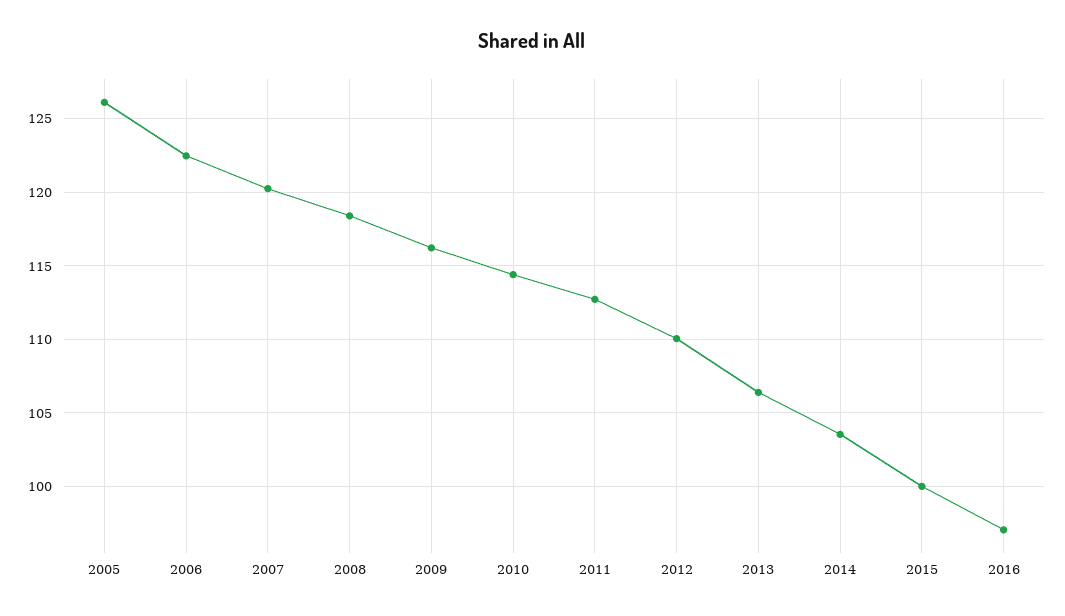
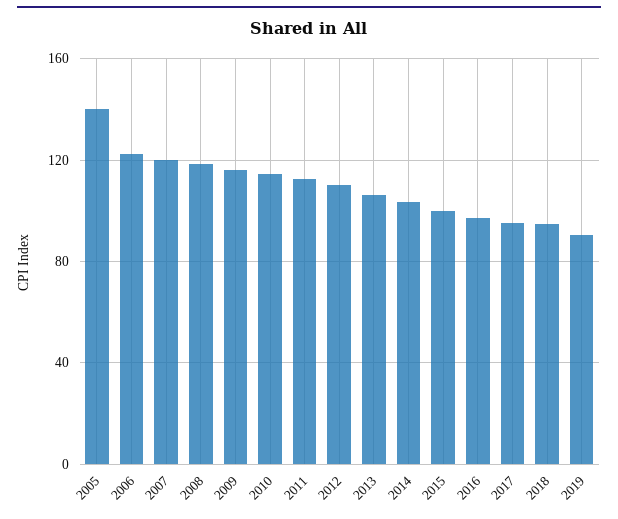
2005: 126 -> 140
2017: none -> 95
2018: none -> 95
2019: none -> 90

